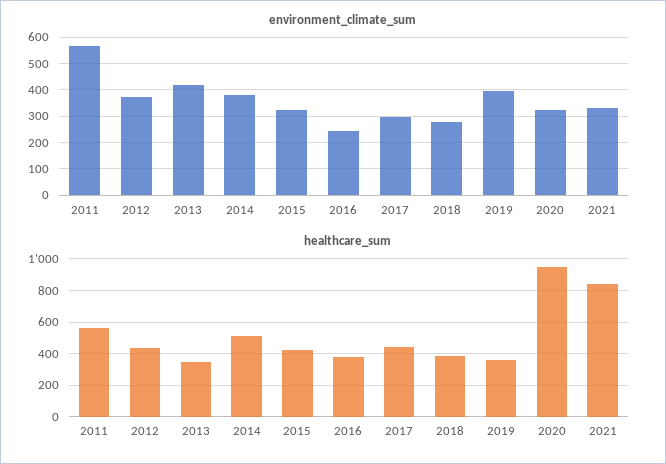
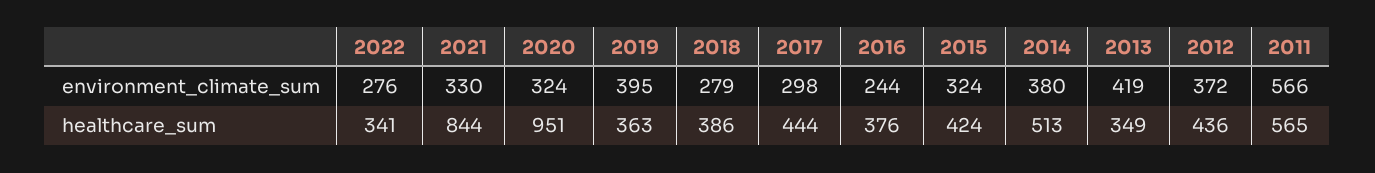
environment_climate_sum, 2022: none -> 276
healthcare_sum, 2022: none -> 341

